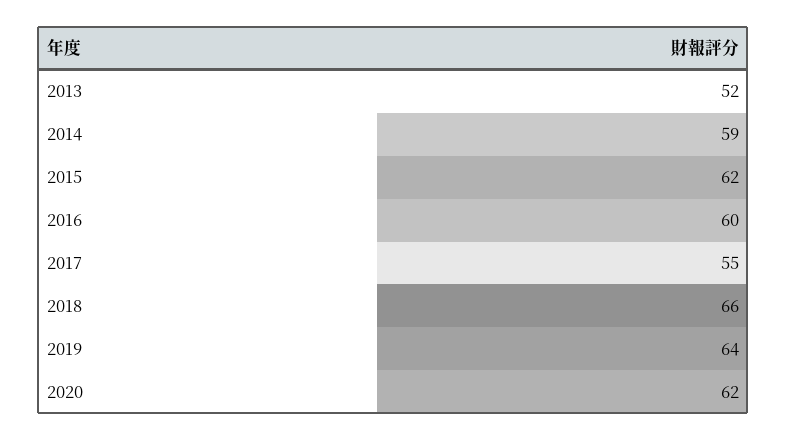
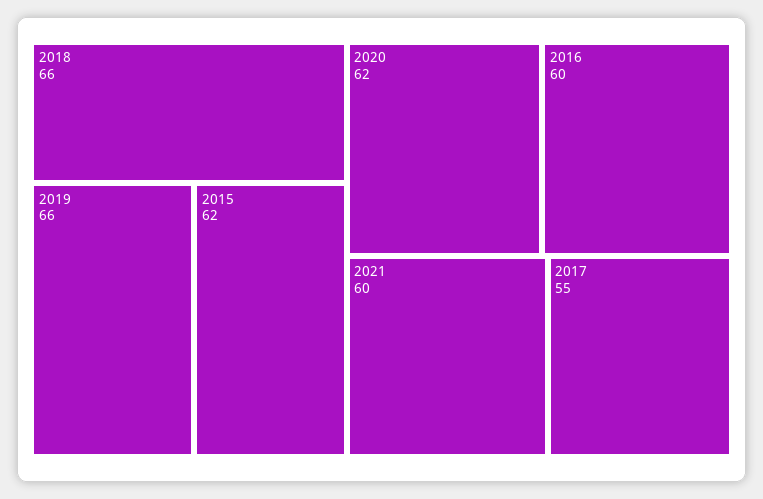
2013: 52 -> none
2014: 59 -> none
2019: 64 -> 66
2021: none -> 60

